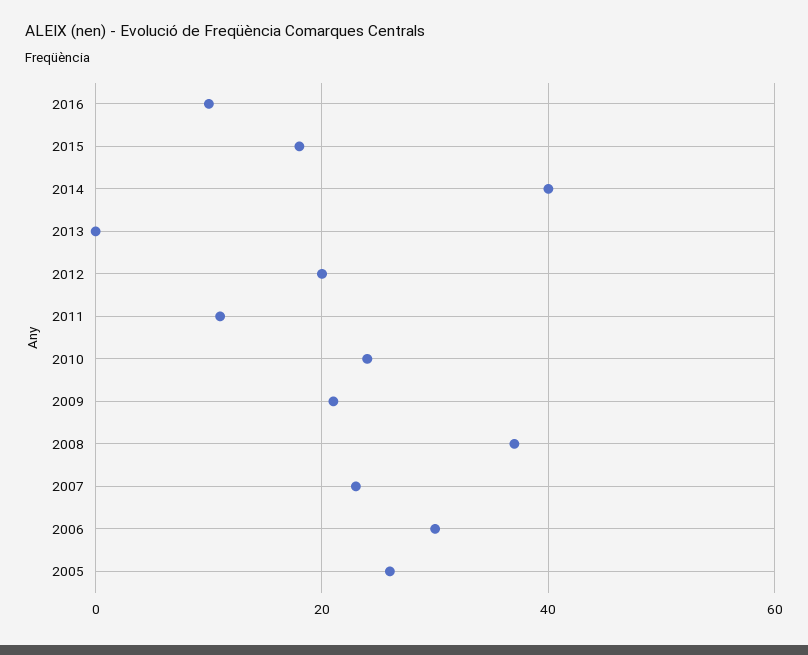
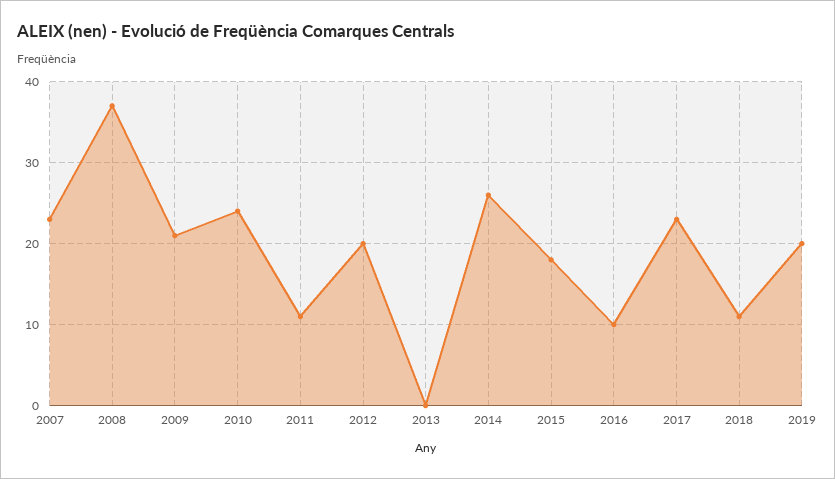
2014: 40 -> 26
2006: 30 -> none
2005: 25 -> none
2017: none -> 23
2018: none -> 11
2019: none -> 20

